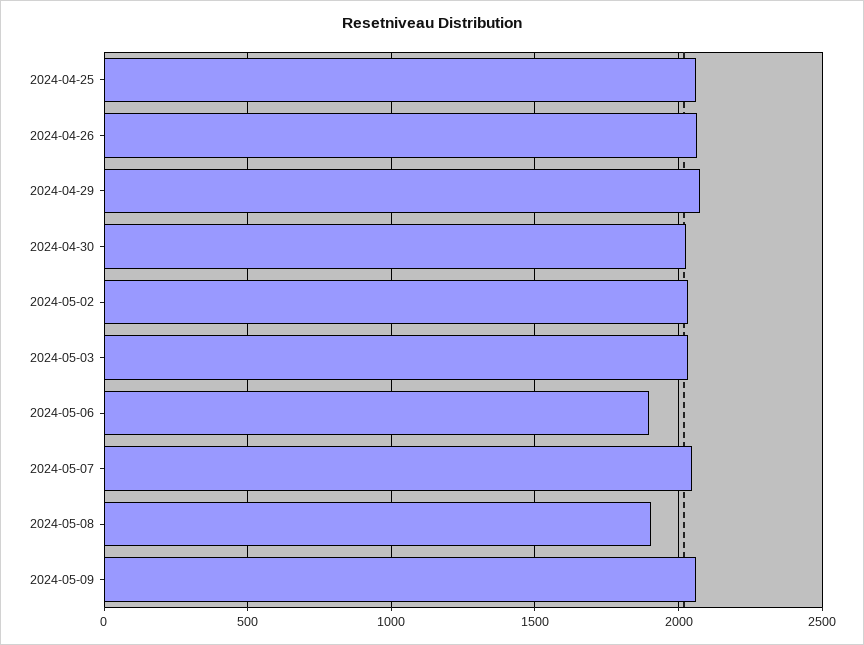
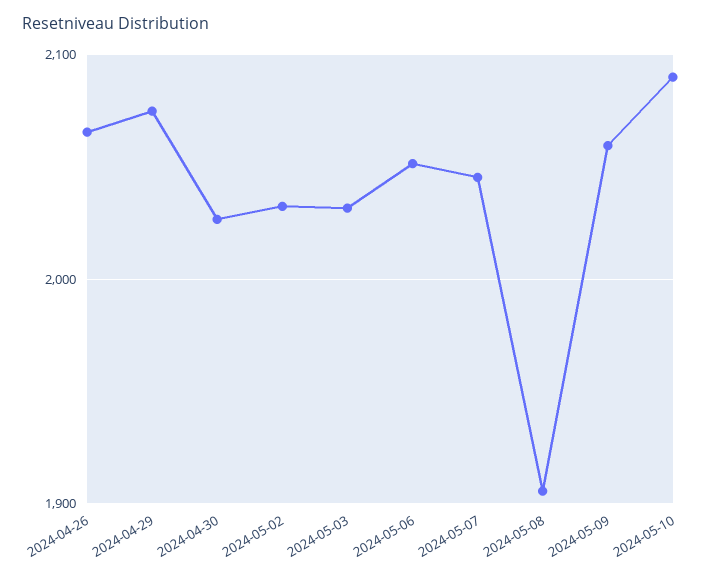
2024-04-25: 2050 -> none
2024-05-06: 1900 -> 2050
2024-05-10: none -> 2090

